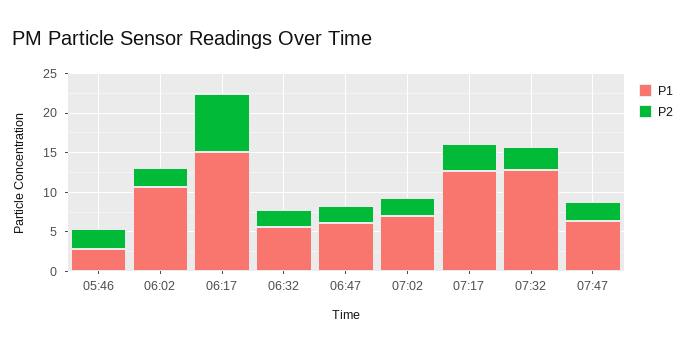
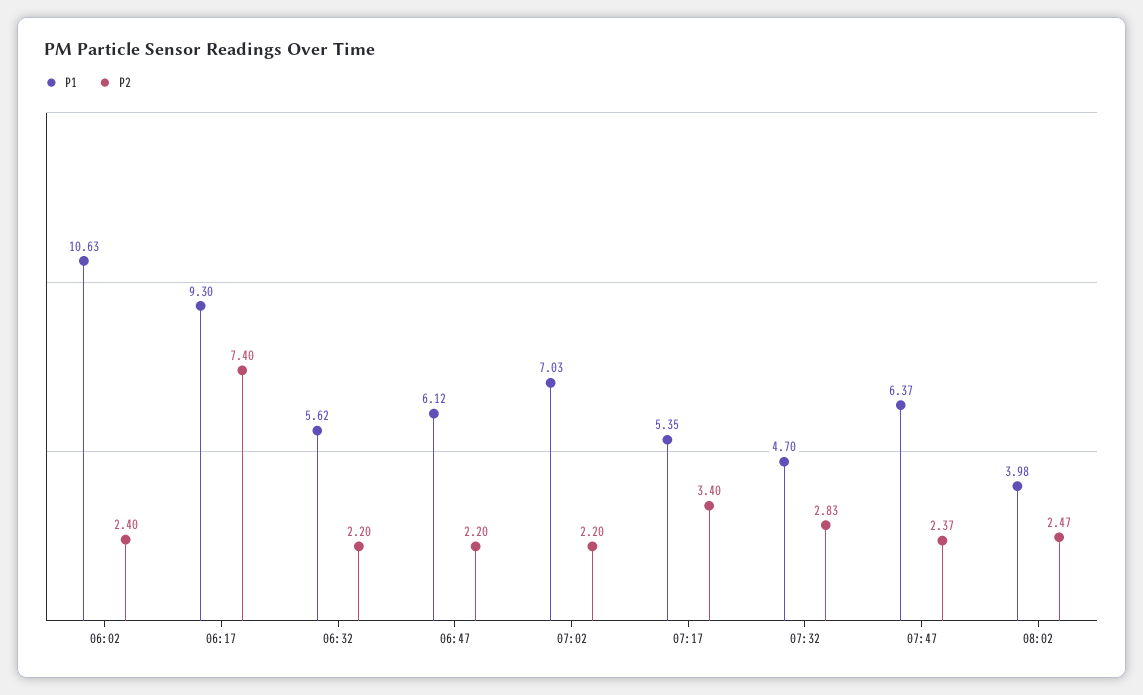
P1, 05:46: 2.5 -> none
P2, 05:46: 2.5 -> none
P1, 06:17: 15 -> 9.3
P1, 07:17: 12.5 -> 5.35
P1, 07:32: 12.5 -> 4.7
P1, 08:02: none -> 3.98
P2, 08:02: none -> 2.47

